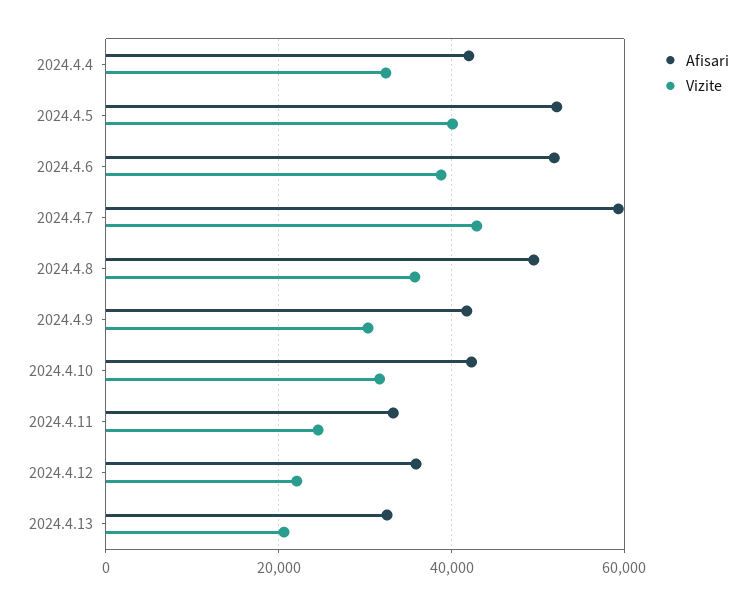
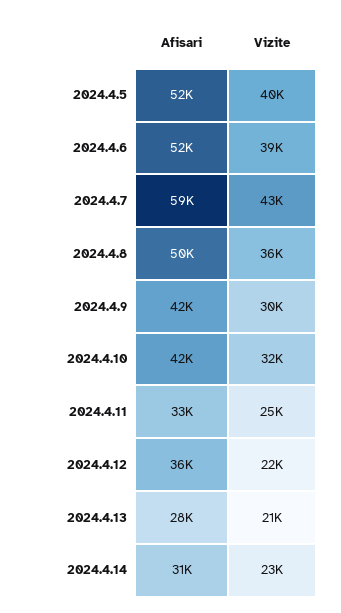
Afisari, 2024.4.4: 42000 -> none
Vizite, 2024.4.4: 32000 -> none
Afisari, 2024.4.13: 32000 -> 28000
Afisari, 2024.4.14: none -> 31000
Vizite, 2024.4.14: none -> 23000

